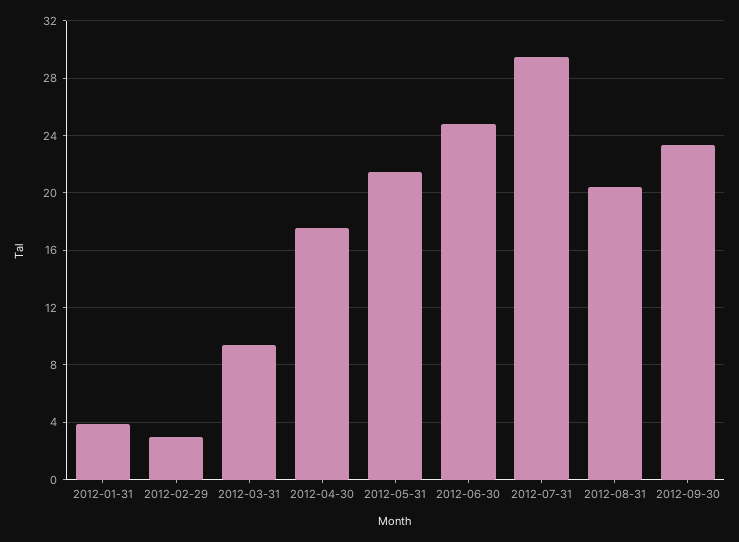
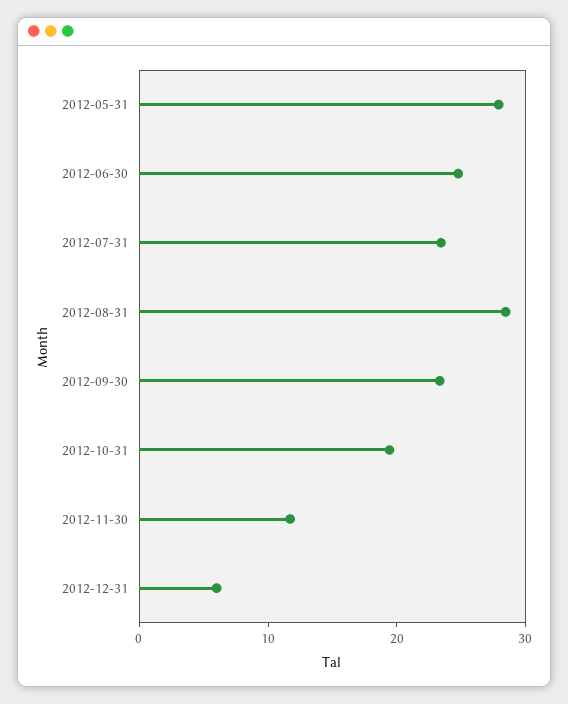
2012-01-31: 4 -> none
2012-02-29: 3 -> none
2012-03-31: 9.5 -> none
2012-04-30: 17.5 -> none
2012-05-31: 21.5 -> 28
2012-07-31: 29.5 -> 24
2012-08-31: 20.5 -> 28
2012-10-31: none -> 20
2012-11-30: none -> 12
2012-12-31: none -> 6

